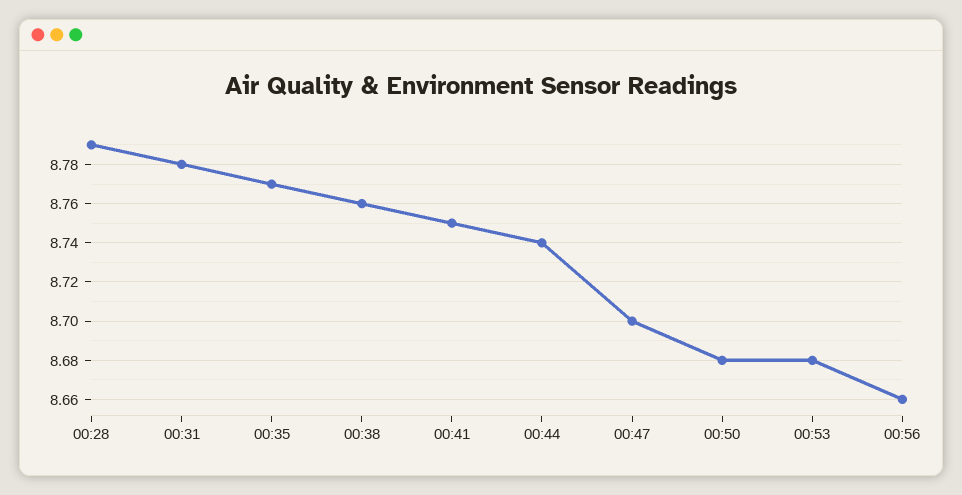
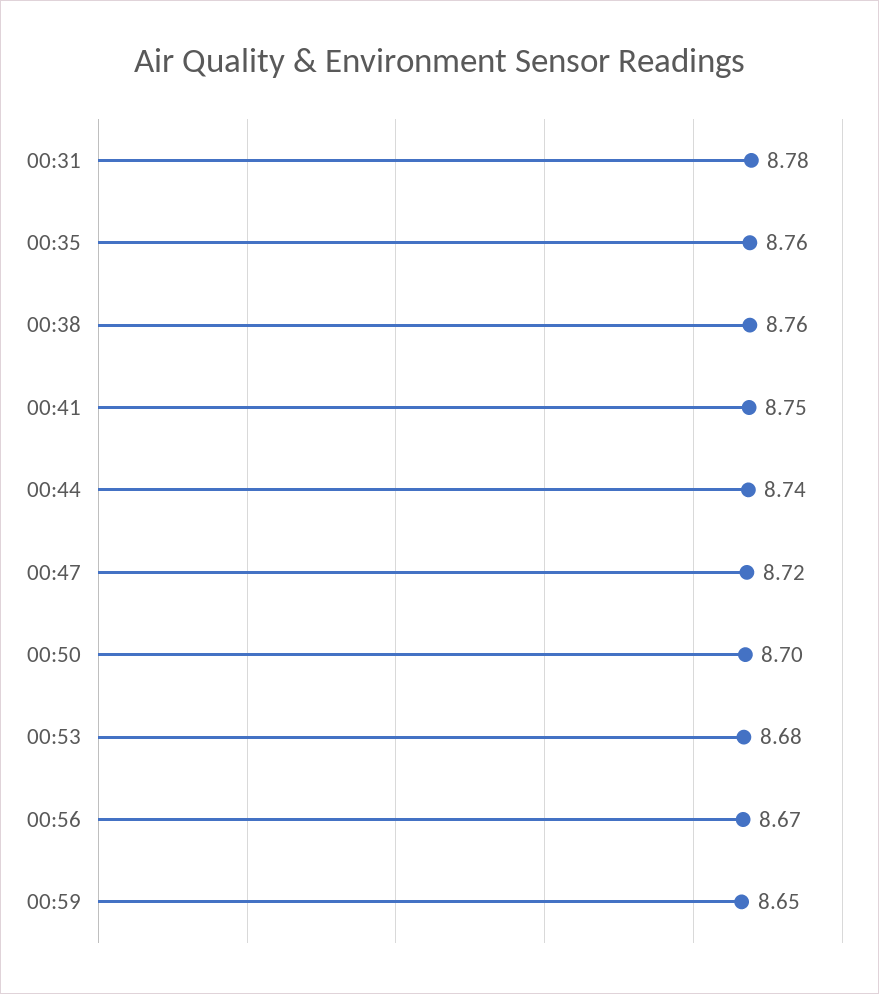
00:28: 8.79 -> none
00:35: 8.77 -> 8.76
00:47: 8.7 -> 8.72
00:50: 8.68 -> 8.7
00:56: 8.66 -> 8.67
00:59: none -> 8.65

